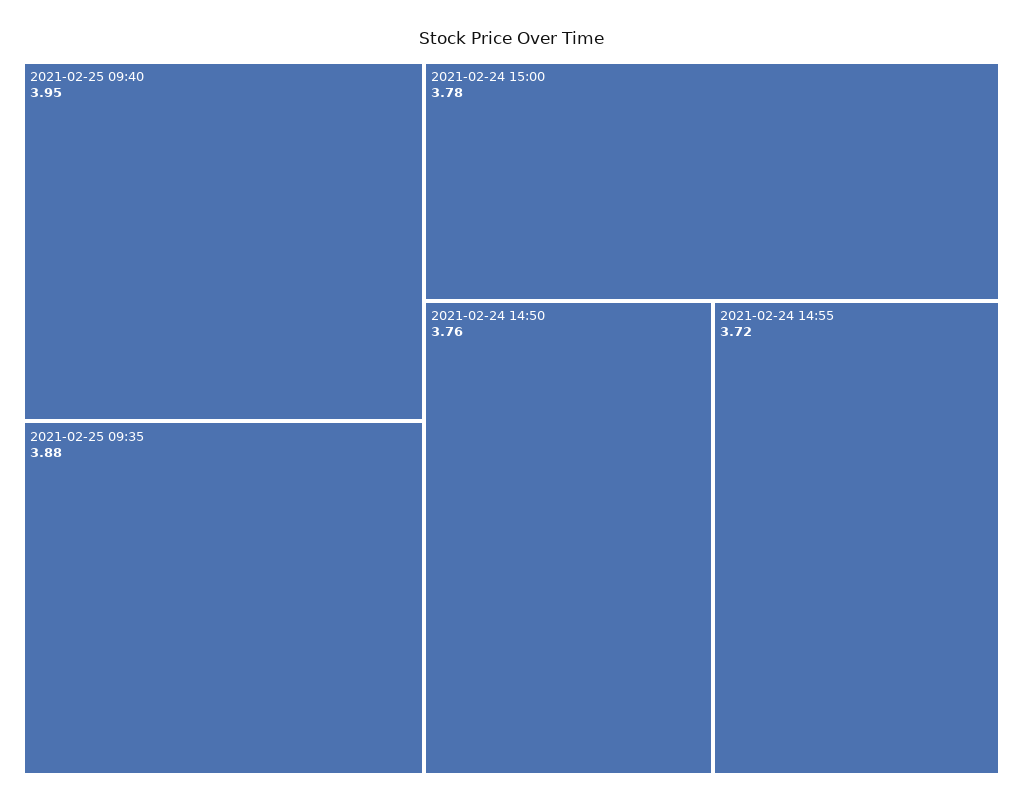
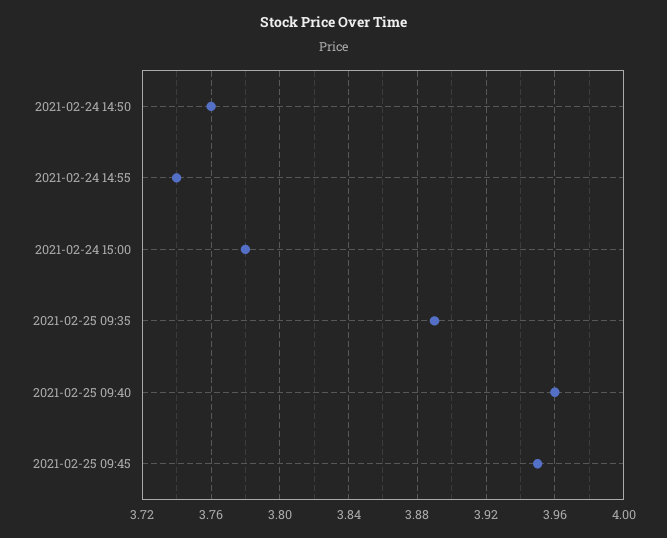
2021-02-25 09:40: 3.95 -> 3.96
2021-02-25 09:35: 3.88 -> 3.89
2021-02-24 14:55: 3.72 -> 3.74
2021-02-25 09:45: none -> 3.95

